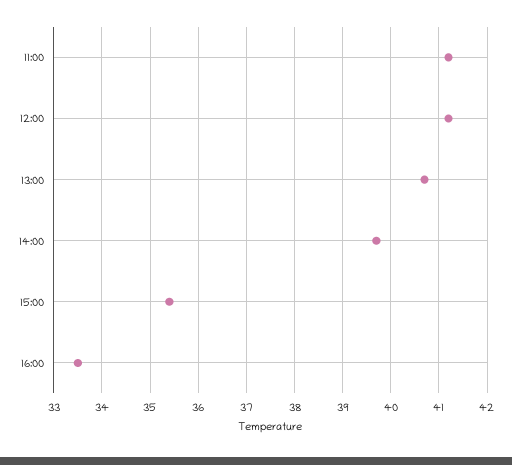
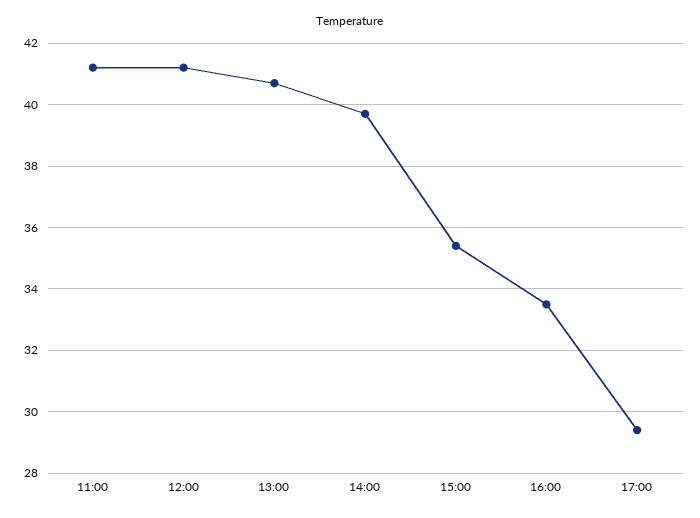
17:00: none -> 29.5

